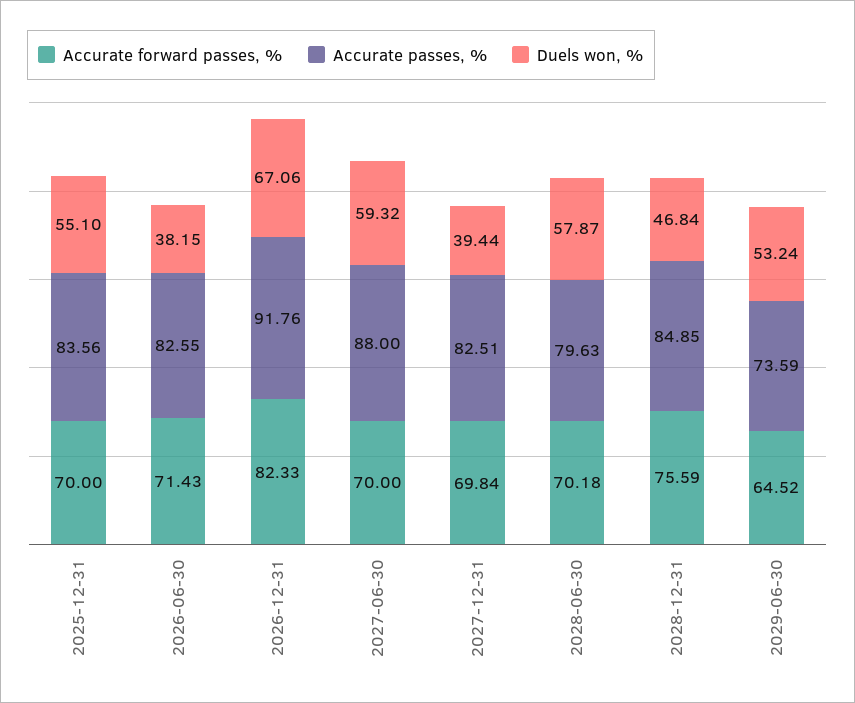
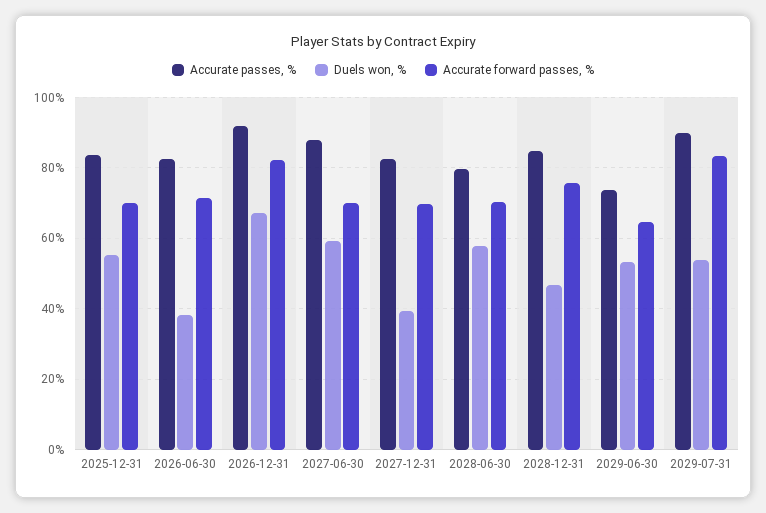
Accurate passes, %, 2029-07-31: none -> 90
Duels won, %, 2029-07-31: none -> 54
Accurate forward passes, %, 2029-07-31: none -> 84

